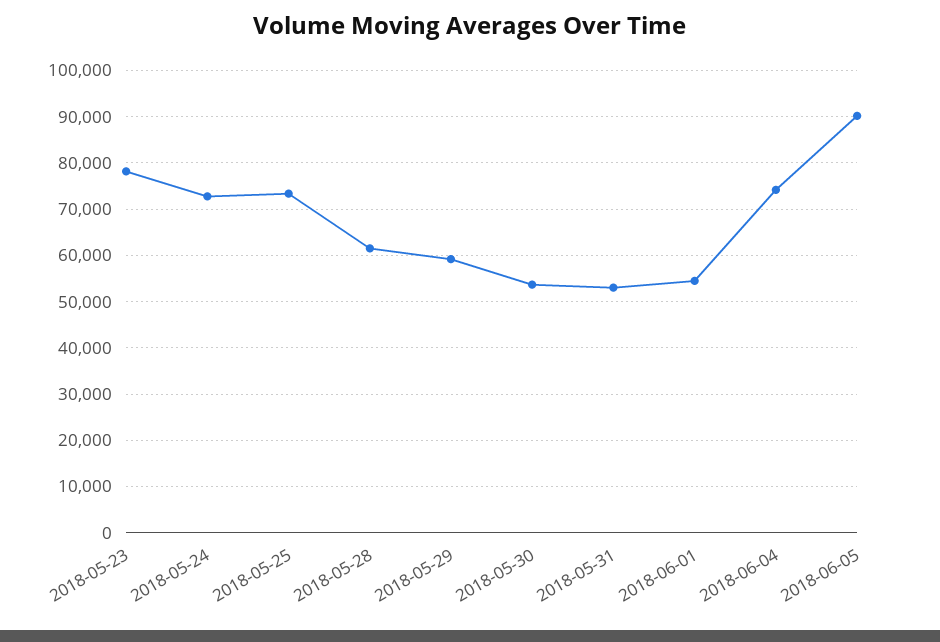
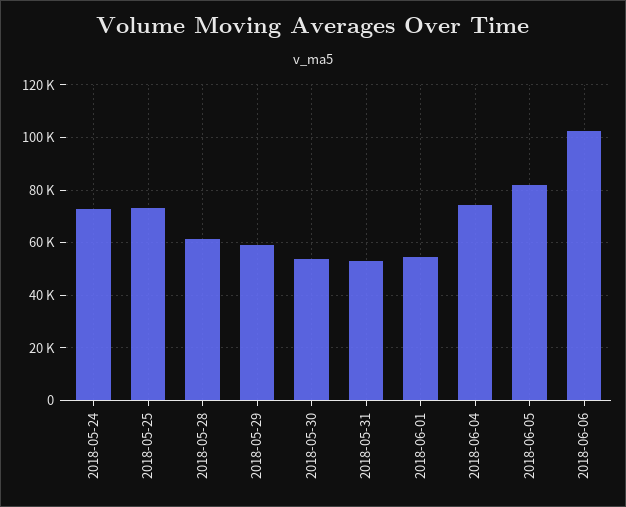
2018-05-23: 78000 -> none
2018-06-05: 90000 -> 82500
2018-06-06: none -> 102500

